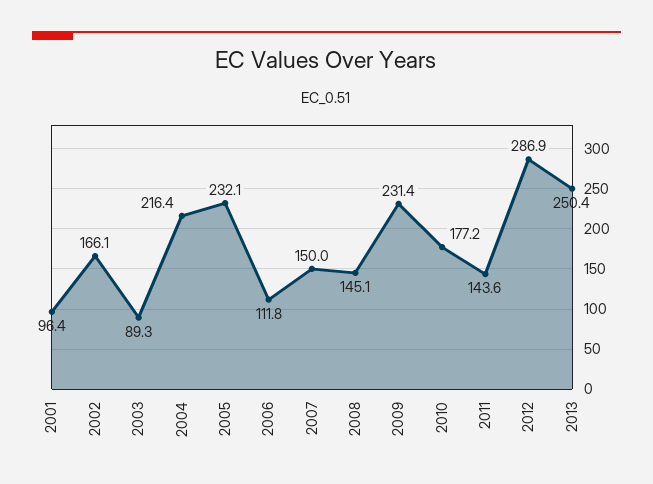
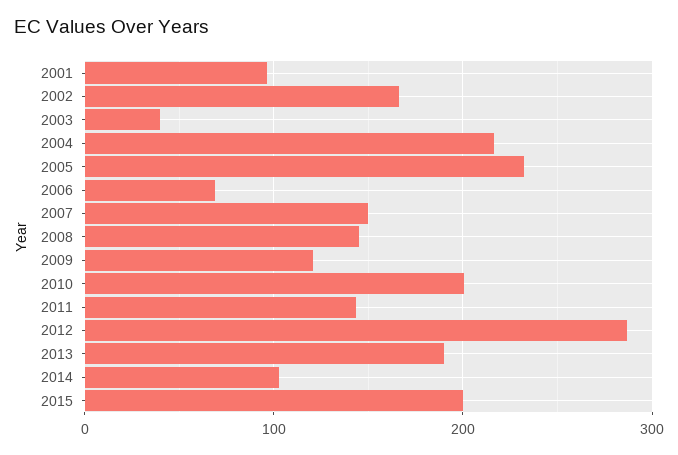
2003: 89.3 -> 40
2006: 111.8 -> 70
2009: 231.4 -> 120
2010: 177.2 -> 200
2013: 250.4 -> 190
2014: none -> 100
2015: none -> 200

